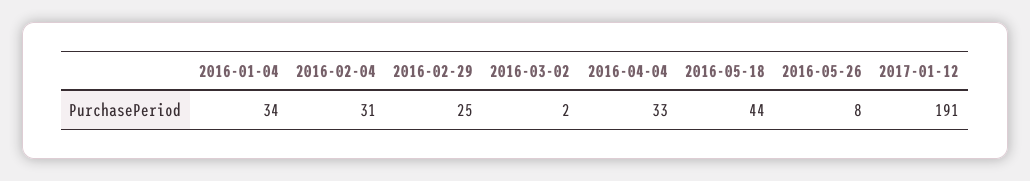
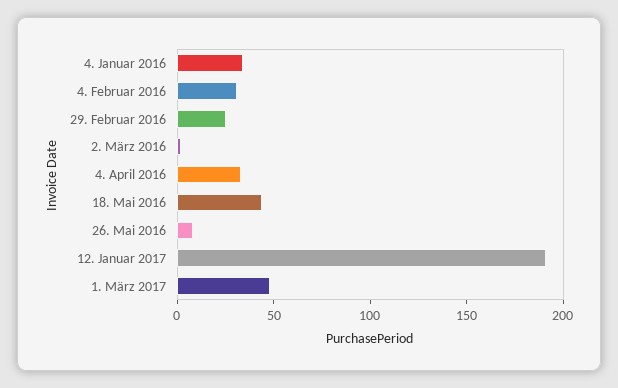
1. März 2017: none -> 50

